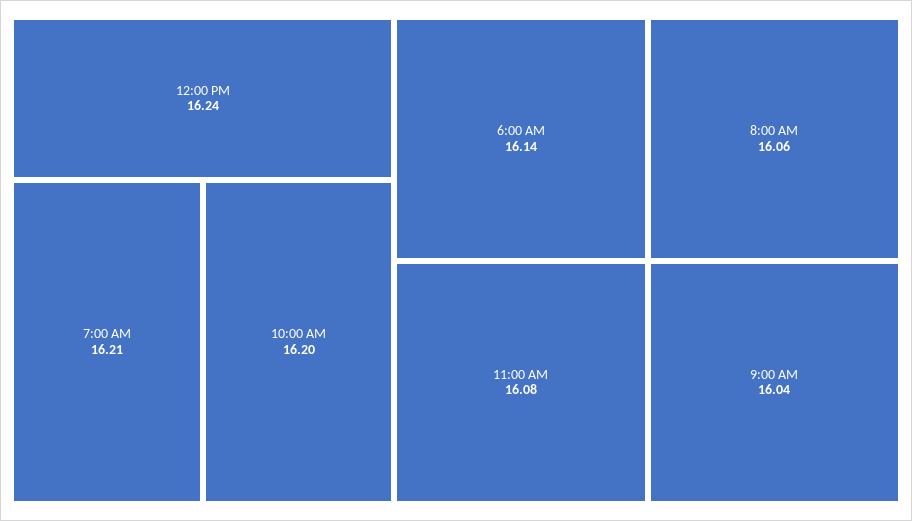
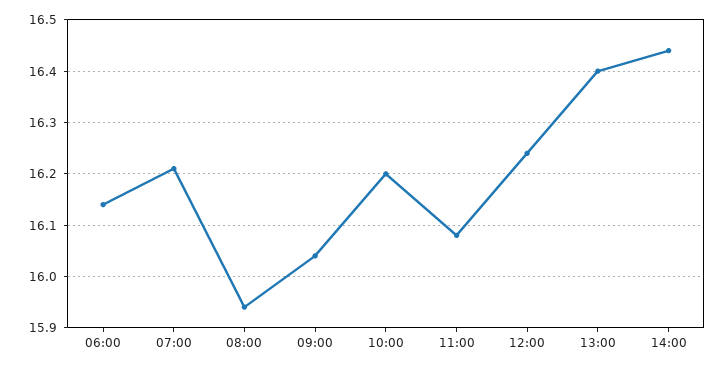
8:00 AM: 16.06 -> 15.95
13:00: none -> 16.4
14:00: none -> 16.45

